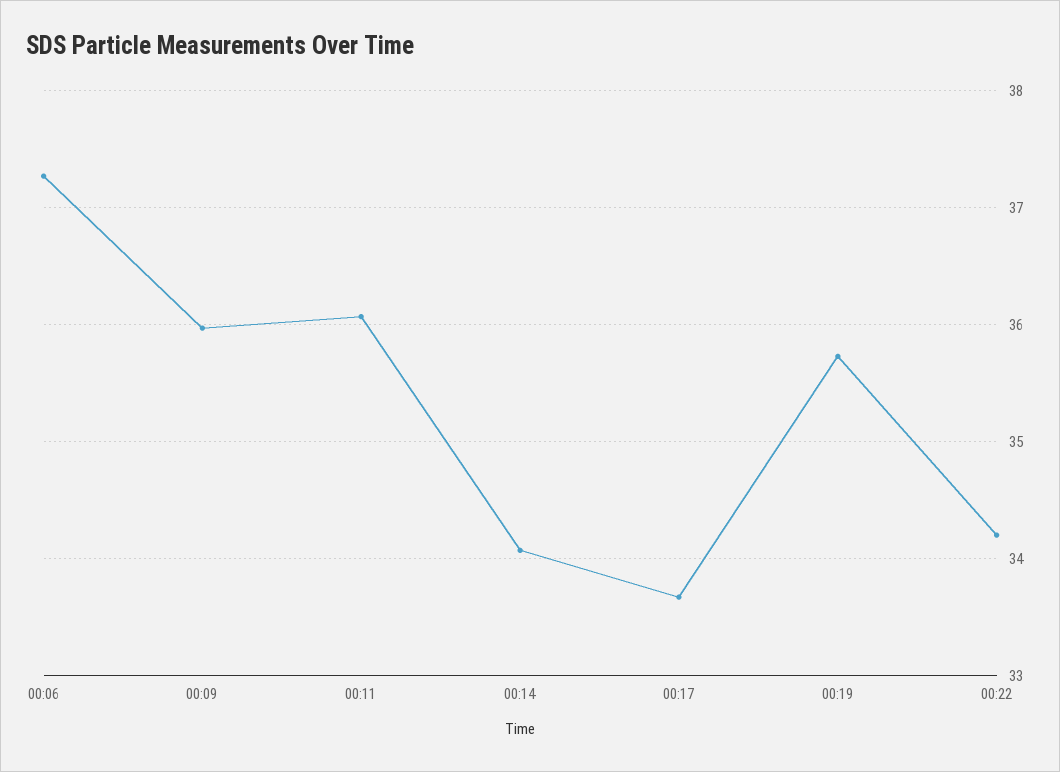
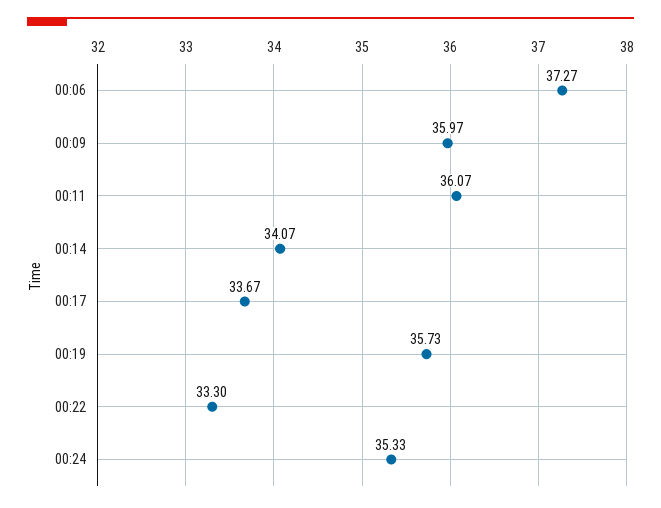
00:22: 34.2 -> 33.3
00:24: none -> 35.33

